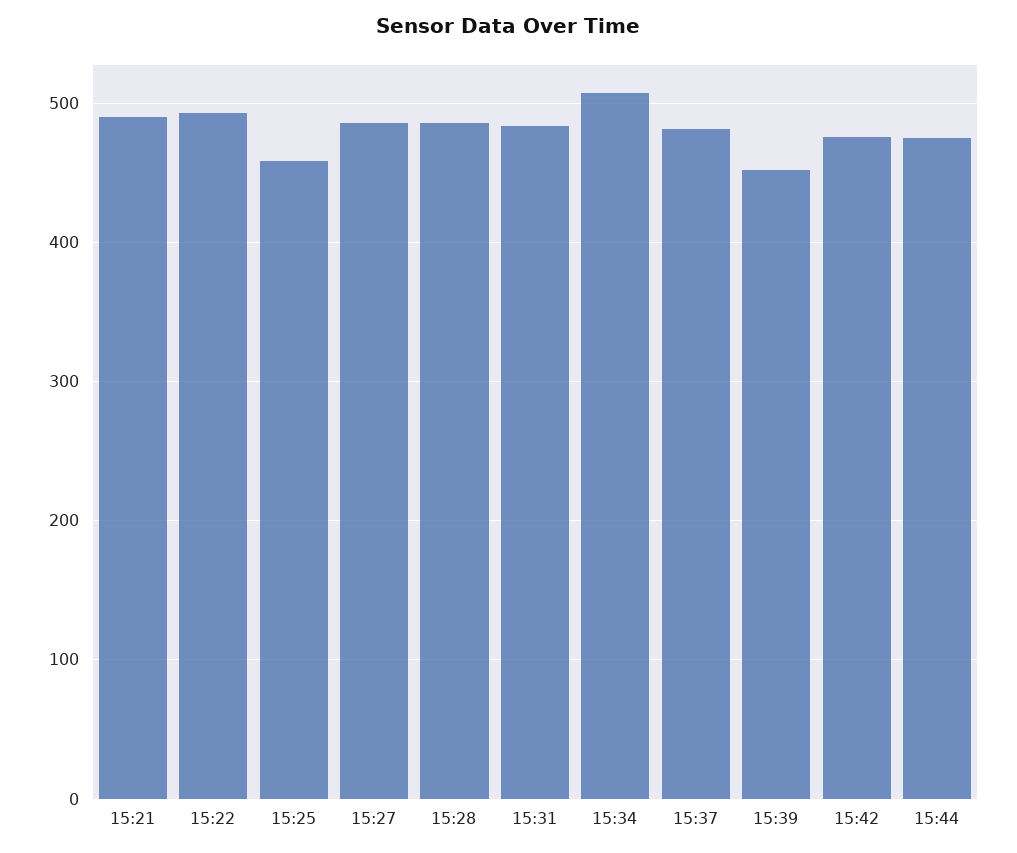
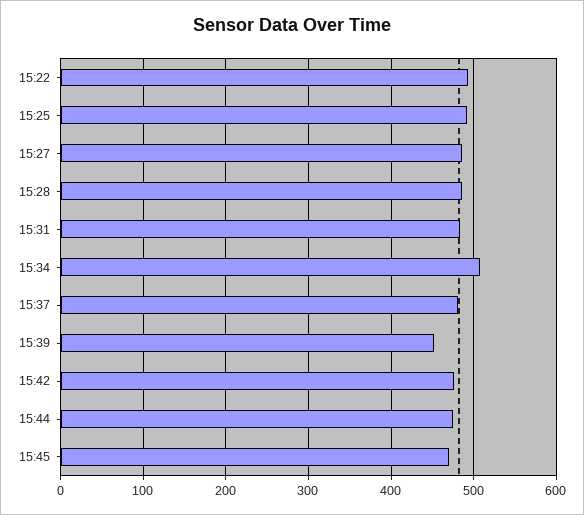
15:21: 490 -> none
15:25: 460 -> 490
15:45: none -> 470

